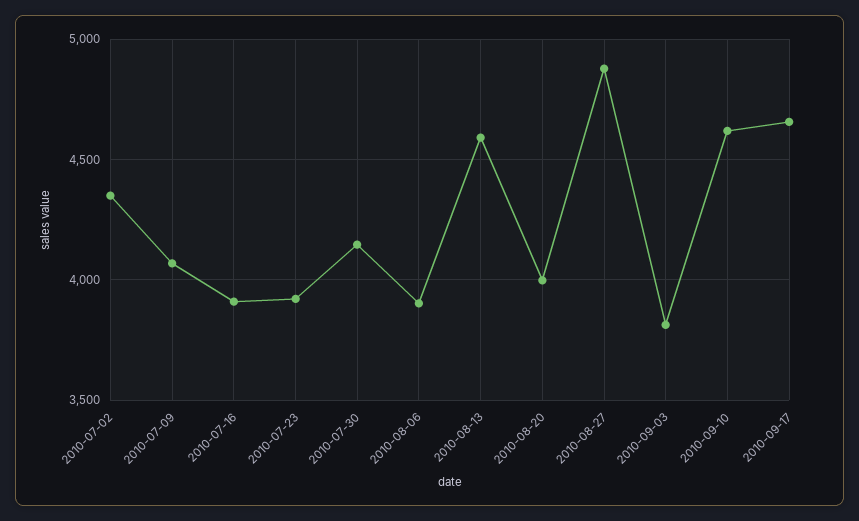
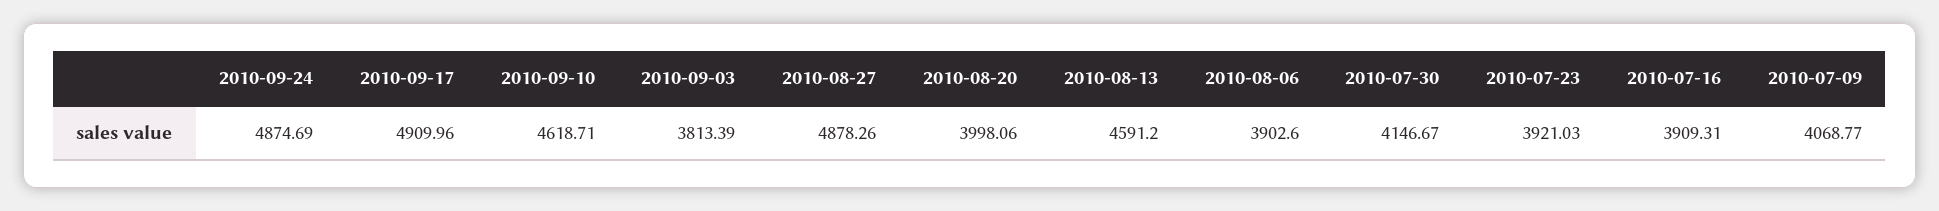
2010-07-02: 4350 -> none
2010-09-17: 4650 -> 4909.96
2010-09-24: none -> 4874.69

